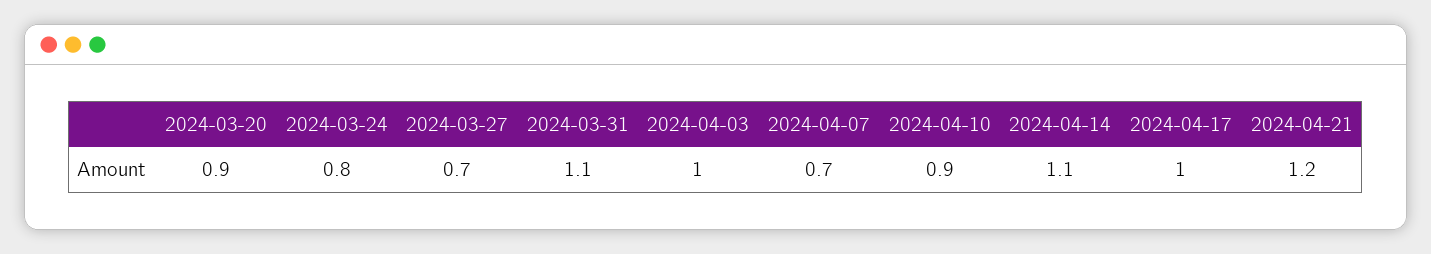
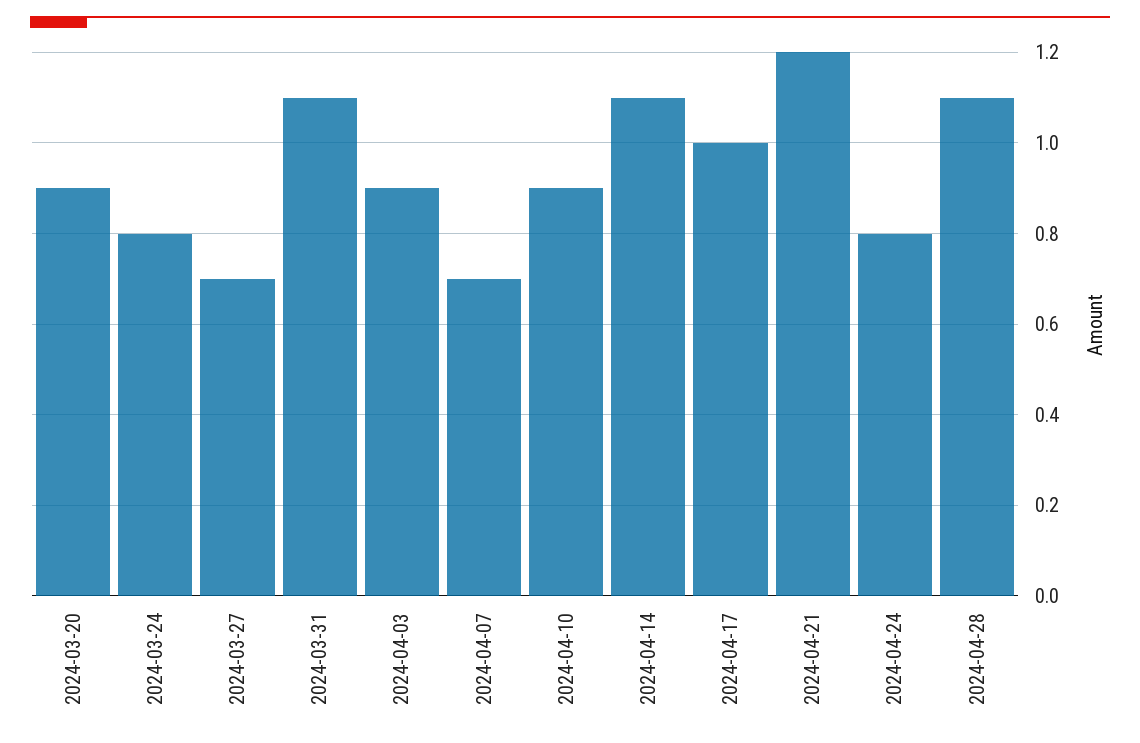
2024-04-03: 1 -> 0.9
2024-04-24: none -> 0.8
2024-04-28: none -> 1.1

